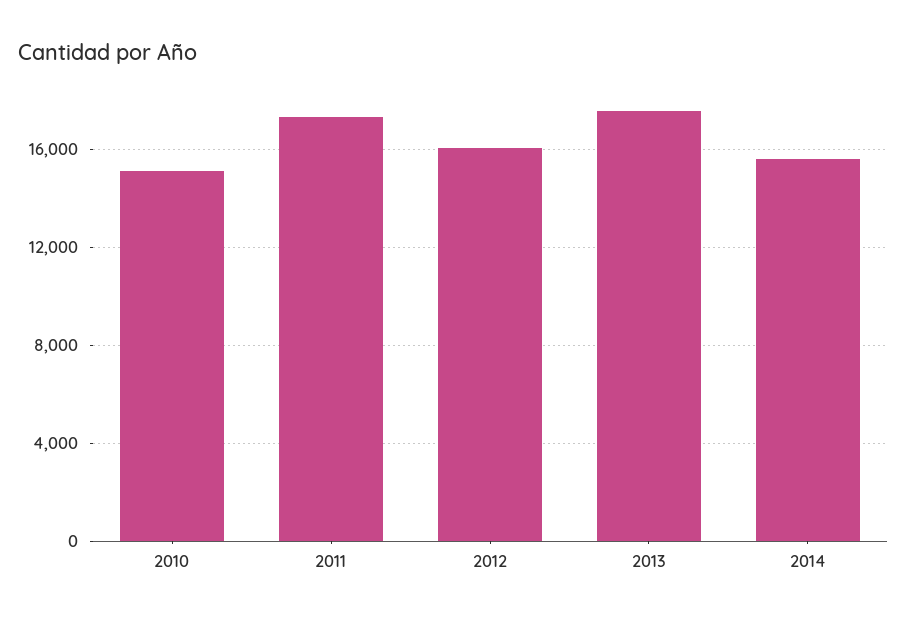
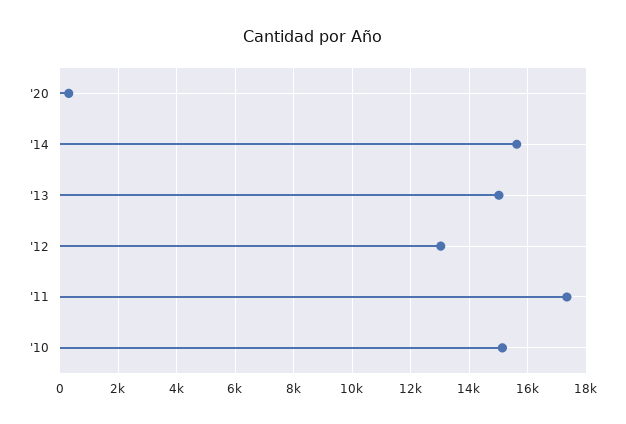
2012: 16000 -> 13000
2013: 17500 -> 15000
'20: none -> 250

